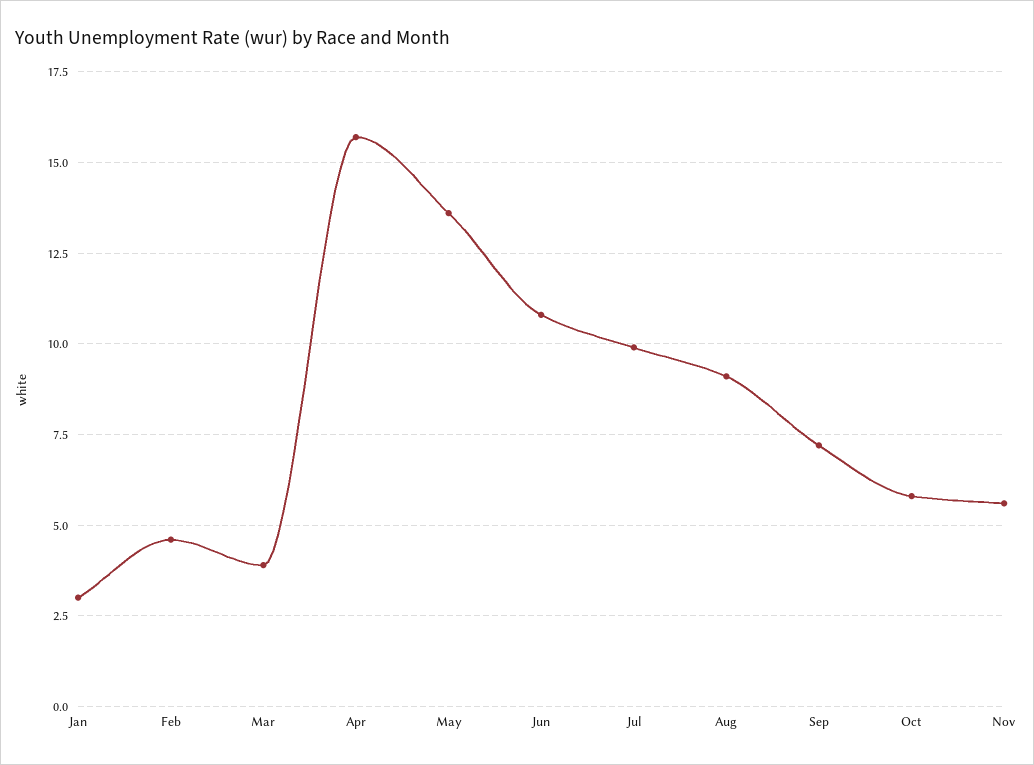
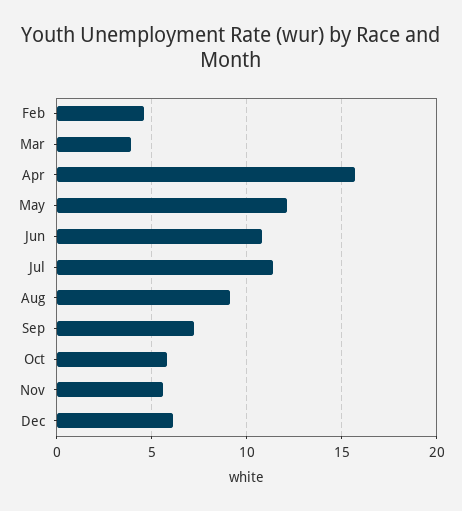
Jan: 3 -> none
May: 13.5 -> 12
Jul: 10 -> 11.5
Dec: none -> 6

